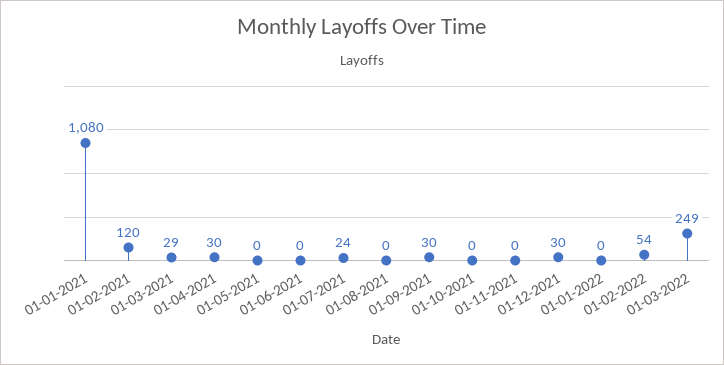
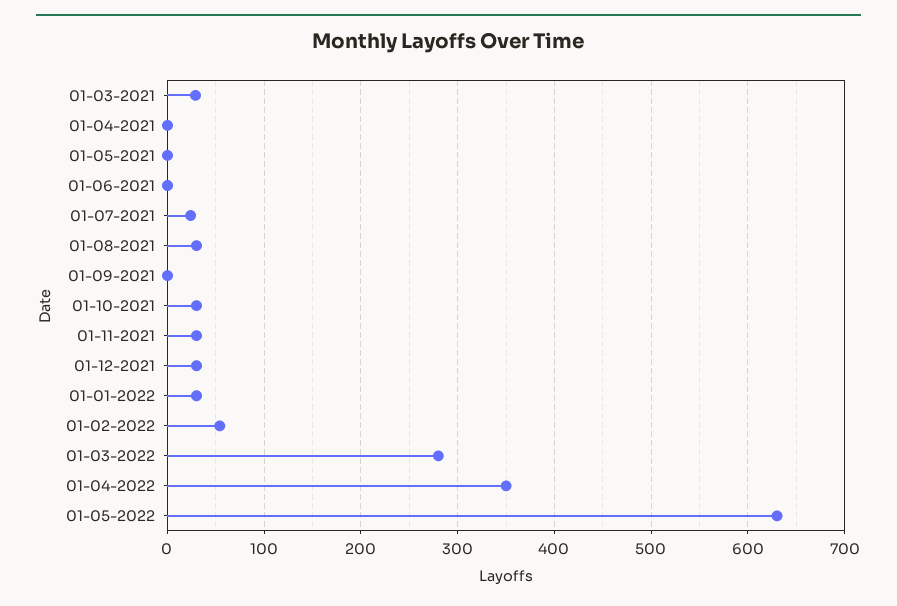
01-01-2021: 1080 -> none
01-02-2021: 120 -> none
01-04-2021: 30 -> 0
01-08-2021: 0 -> 30
01-09-2021: 30 -> 0
01-10-2021: 0 -> 30
01-11-2021: 0 -> 30
01-01-2022: 0 -> 30
01-03-2022: 249 -> 280
01-04-2022: none -> 350
01-05-2022: none -> 630

